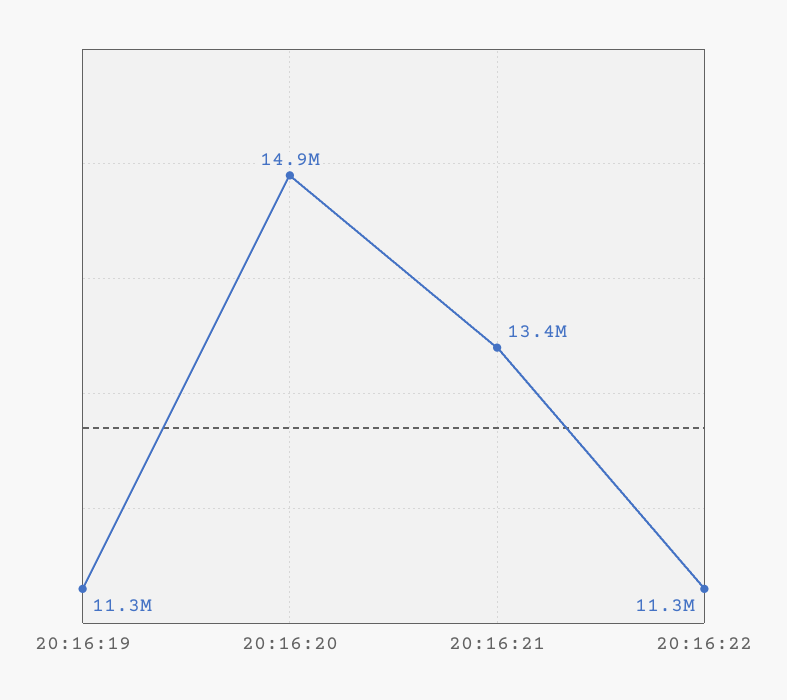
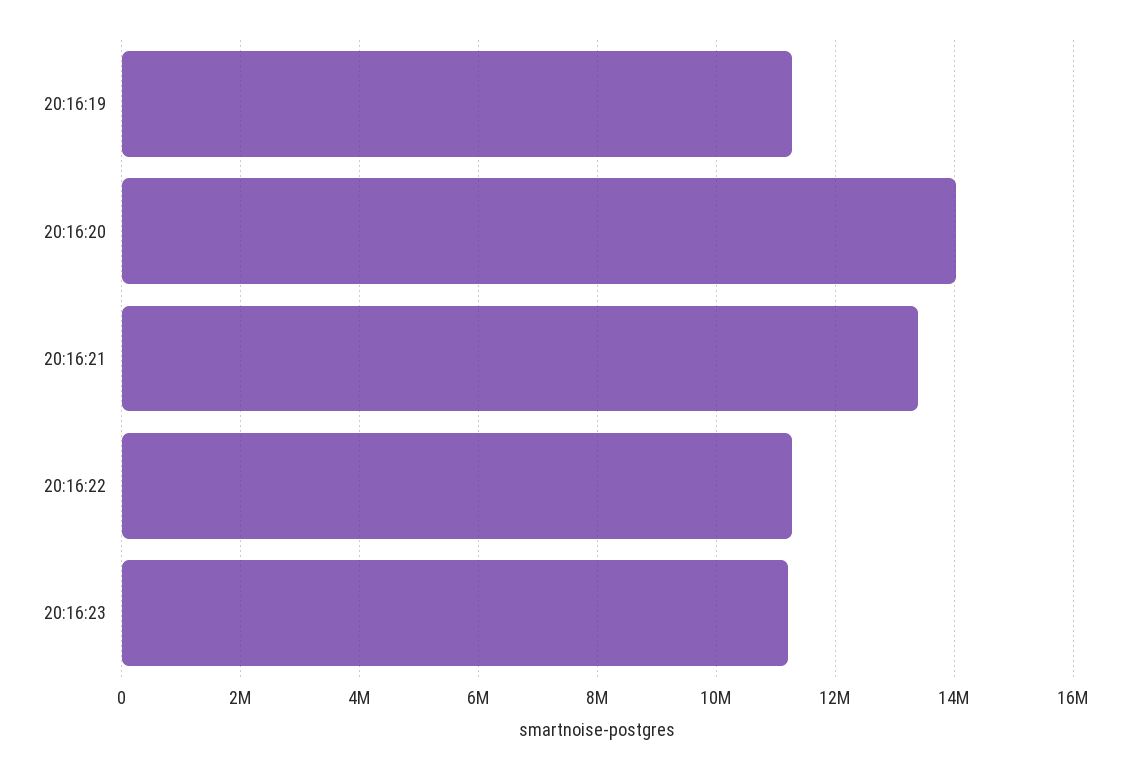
20:16:20: 14900000 -> 14000000
20:16:23: none -> 11200000

